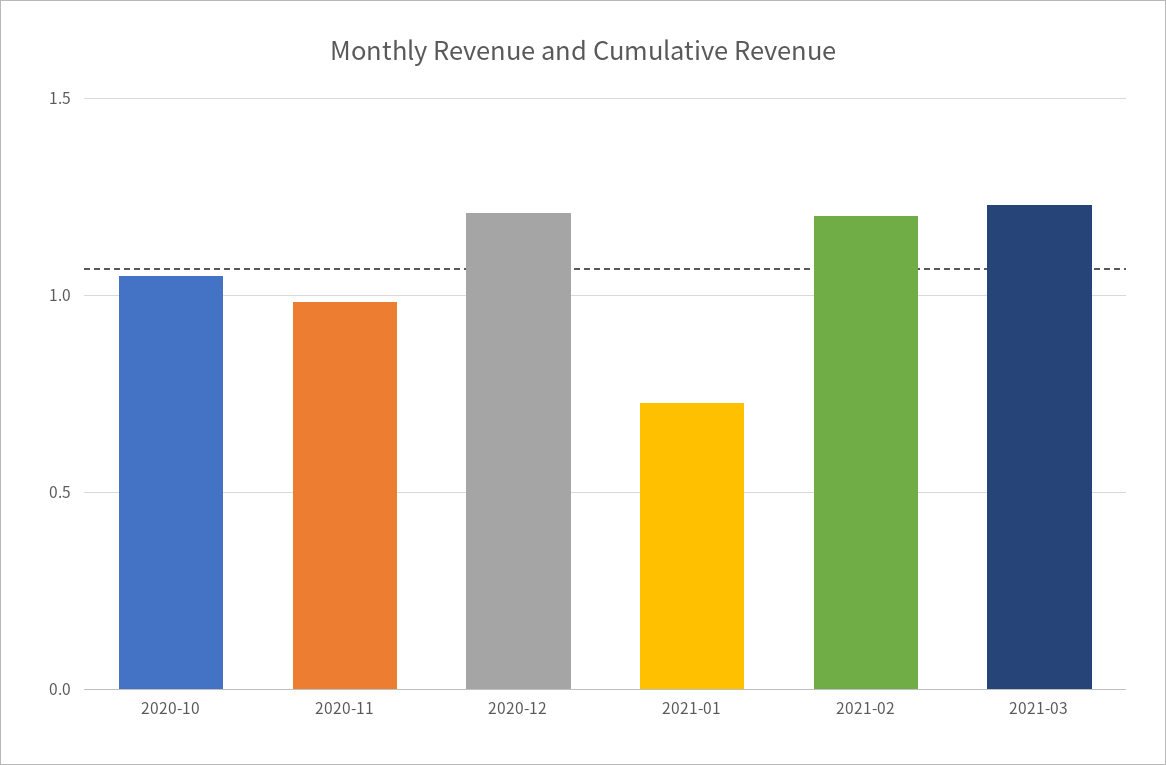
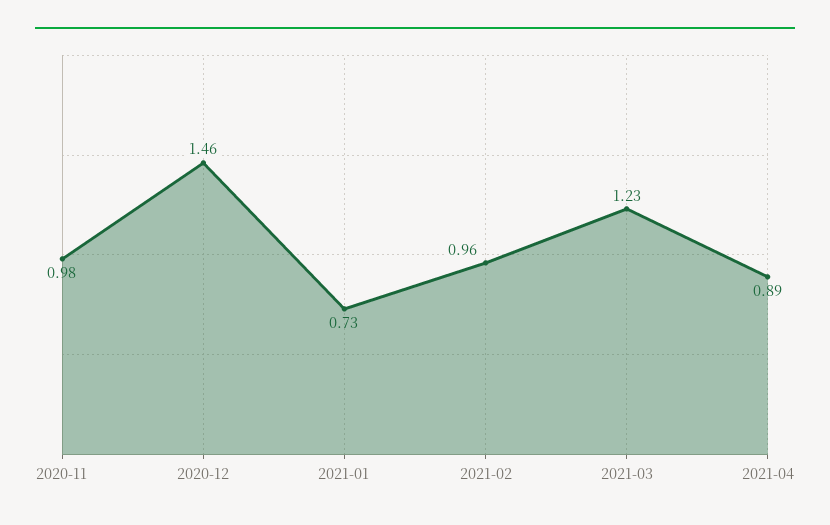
2020-10: 1.05 -> none
2020-12: 1.2 -> 1.46
2021-02: 1.2 -> 0.96
2021-04: none -> 0.89

